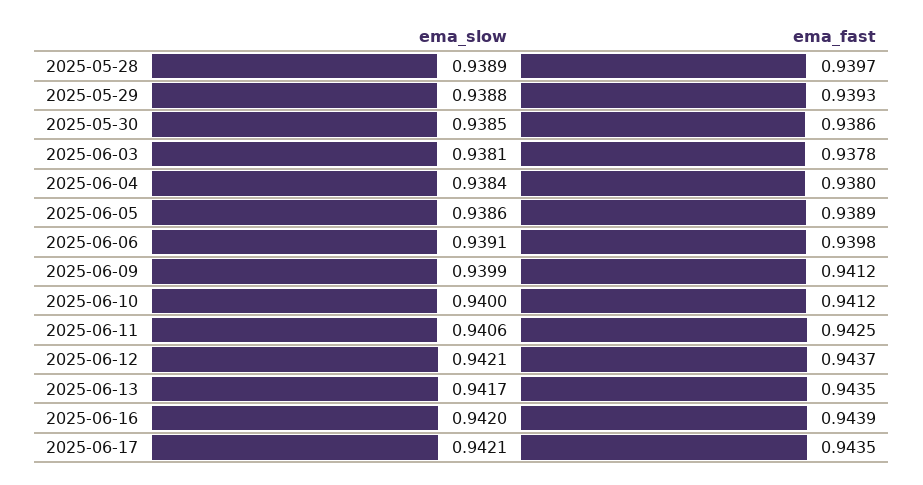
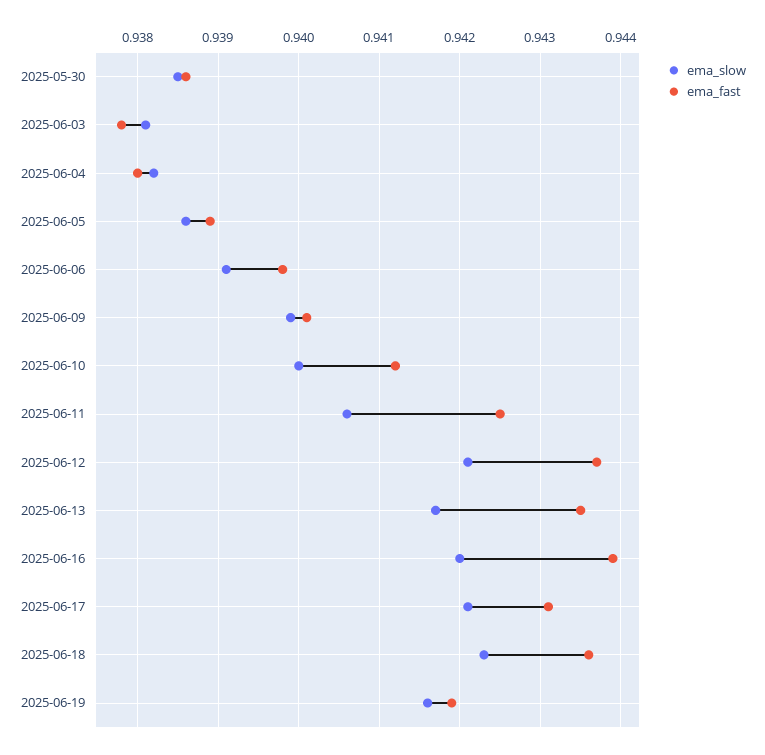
ema_slow, 2025-05-28: 0.9389 -> none
ema_fast, 2025-05-28: 0.9397 -> none
ema_slow, 2025-05-29: 0.9388 -> none
ema_fast, 2025-05-29: 0.9393 -> none
ema_slow, 2025-06-04: 0.9384 -> 0.9382
ema_fast, 2025-06-09: 0.9412 -> 0.9401
ema_fast, 2025-06-17: 0.9435 -> 0.9431
ema_slow, 2025-06-18: none -> 0.9423
ema_fast, 2025-06-18: none -> 0.9436
ema_slow, 2025-06-19: none -> 0.9416
ema_fast, 2025-06-19: none -> 0.9419

